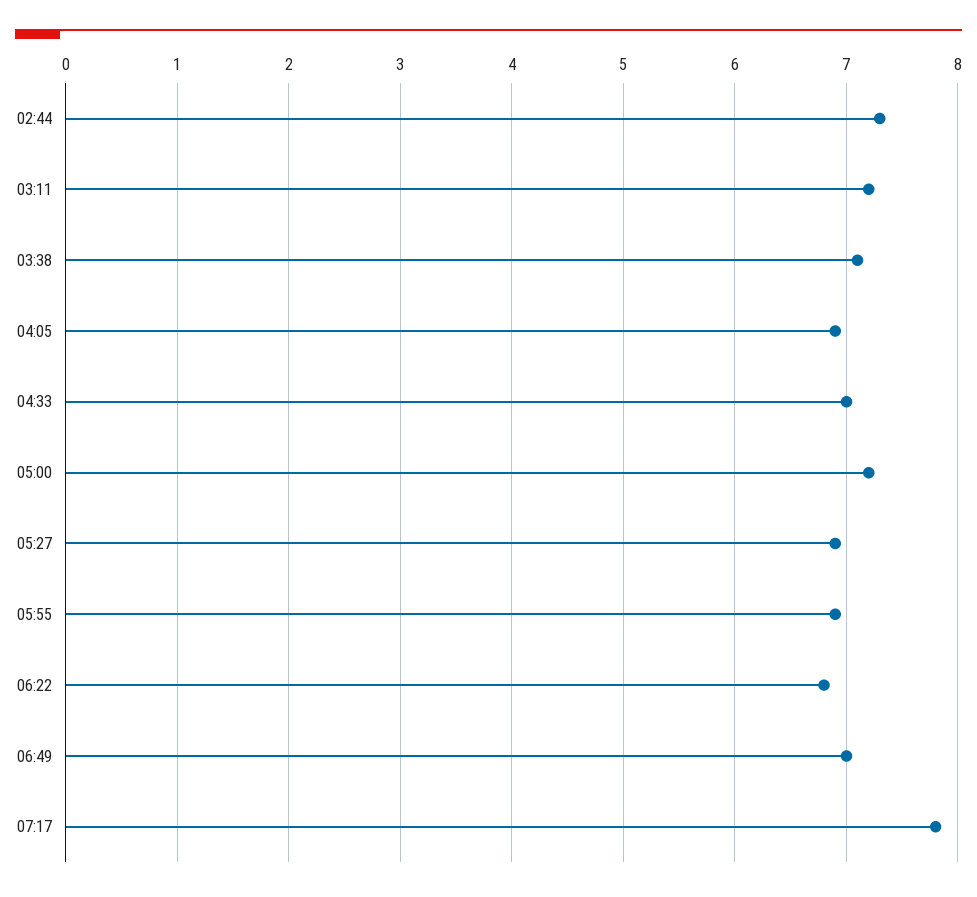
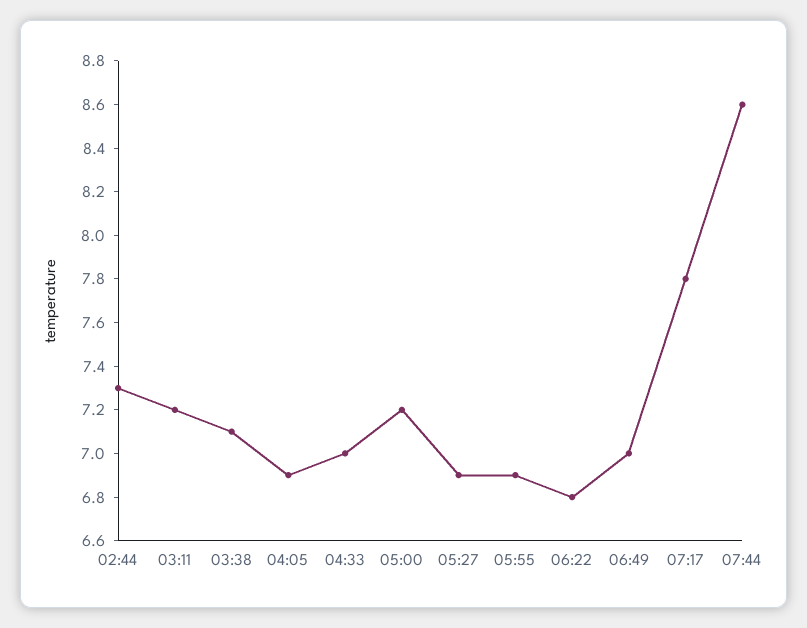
07:44: none -> 8.6

